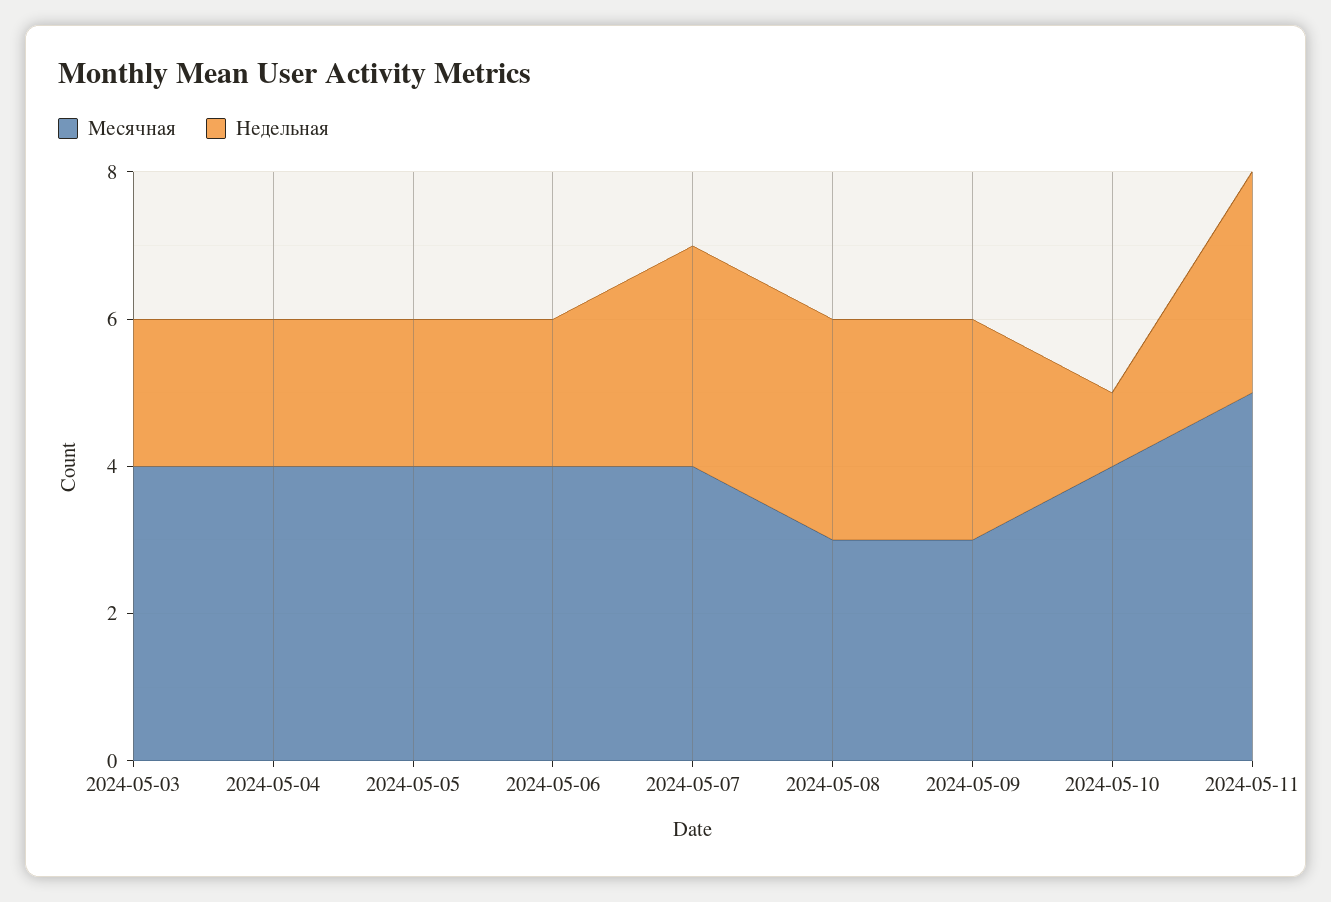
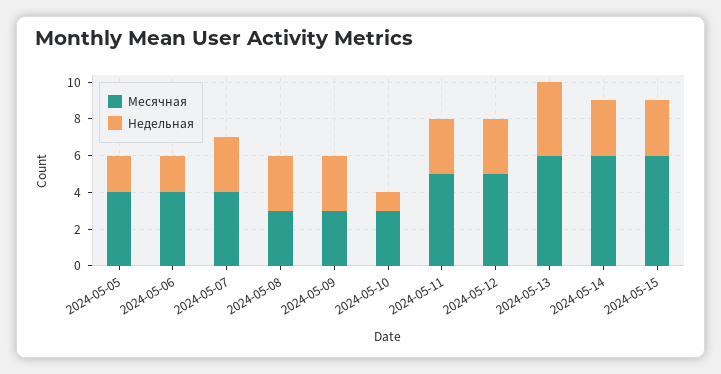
Месячная, 2024-05-03: 4 -> none
Недельная, 2024-05-03: 2 -> none
Месячная, 2024-05-04: 4 -> none
Недельная, 2024-05-04: 2 -> none
Месячная, 2024-05-10: 4 -> 3
Месячная, 2024-05-12: none -> 5
Недельная, 2024-05-12: none -> 3
Месячная, 2024-05-13: none -> 6
Недельная, 2024-05-13: none -> 4
Месячная, 2024-05-14: none -> 6
Недельная, 2024-05-14: none -> 3
Месячная, 2024-05-15: none -> 6
Недельная, 2024-05-15: none -> 3

